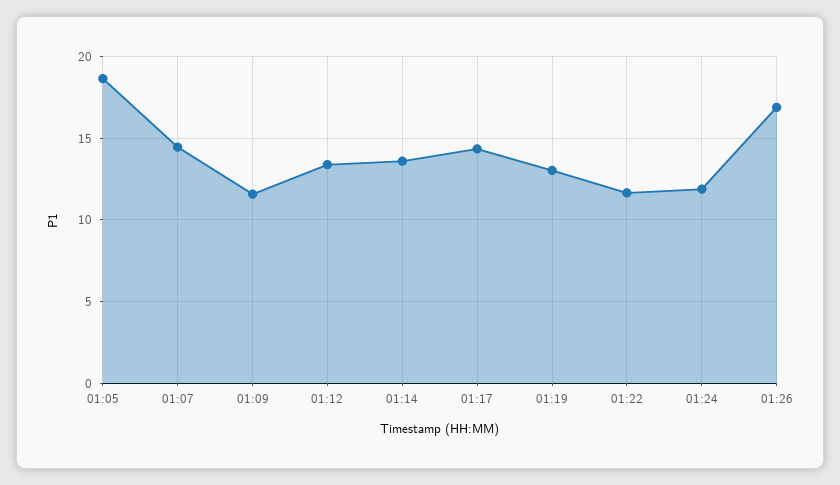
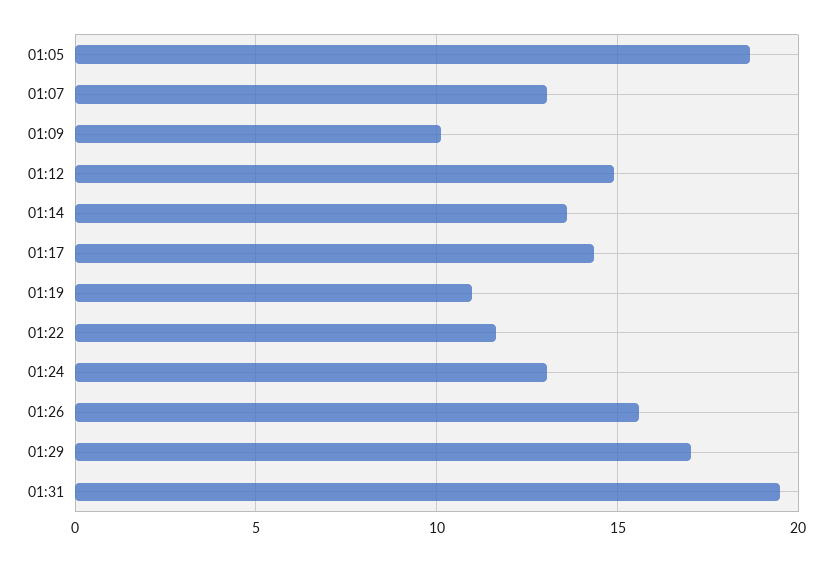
01:07: 14.5 -> 13
01:09: 11.5 -> 10
01:12: 13.5 -> 15
01:19: 13 -> 11
01:24: 12 -> 13
01:26: 17 -> 15.5
01:29: none -> 17
01:31: none -> 19.5

